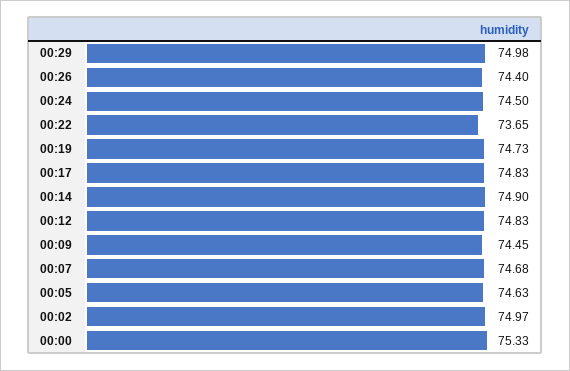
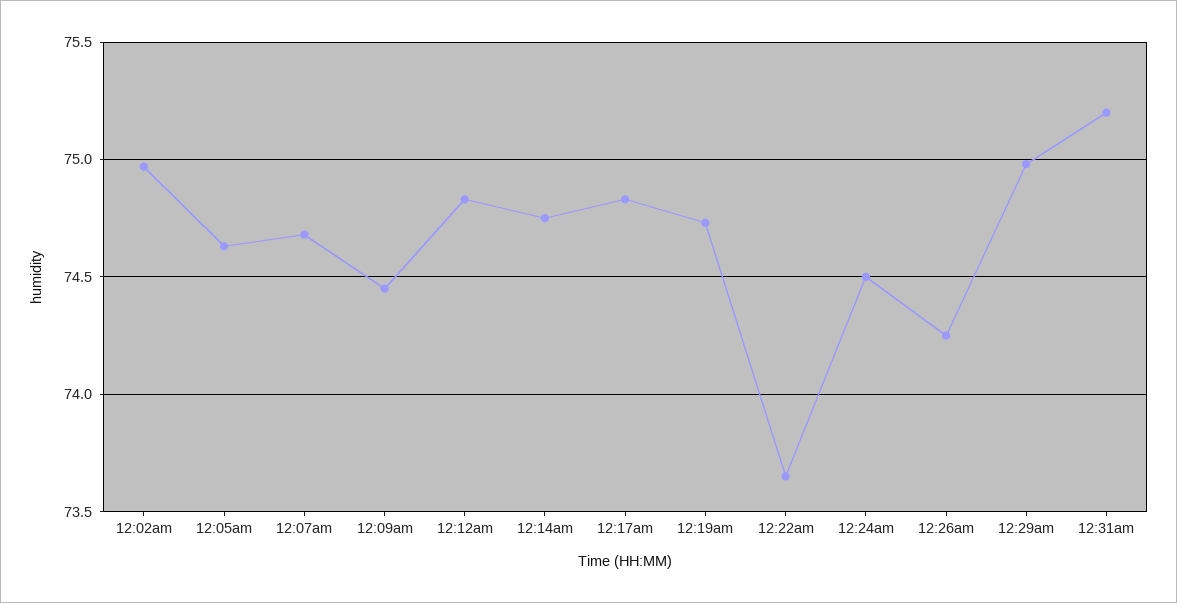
00:26: 74.4 -> 74.25
00:14: 74.9 -> 74.75
00:00: 75.33 -> none
12:31am: none -> 75.2

